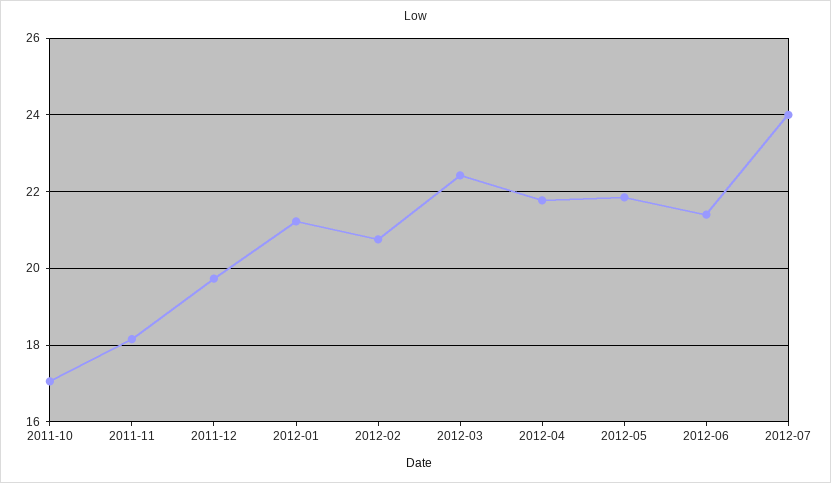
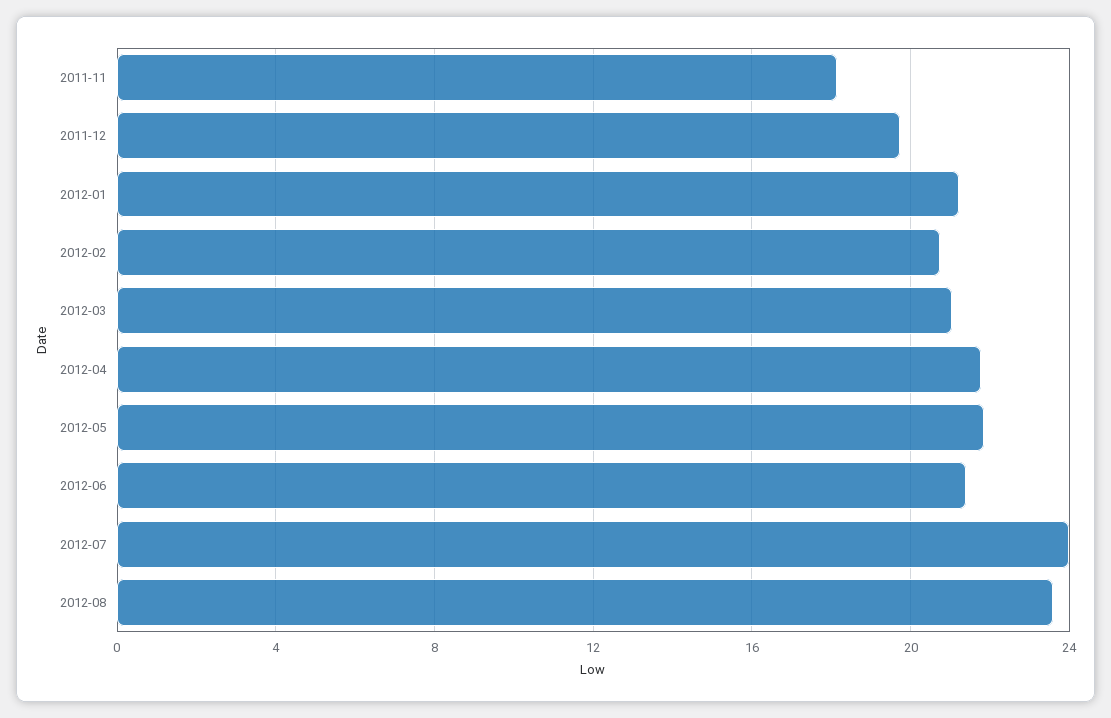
2011-10: 17 -> none
2012-03: 22.4 -> 21
2012-08: none -> 23.5

